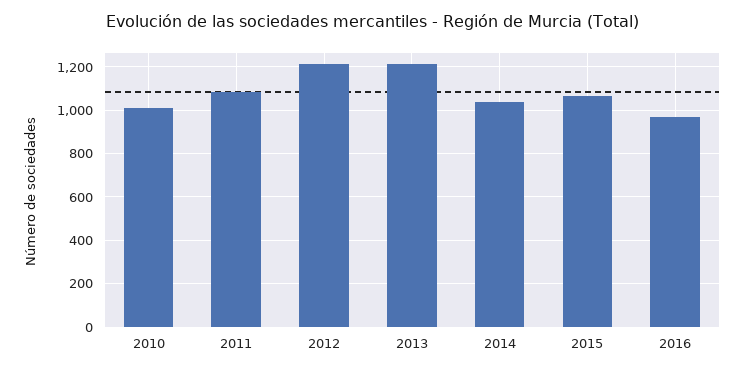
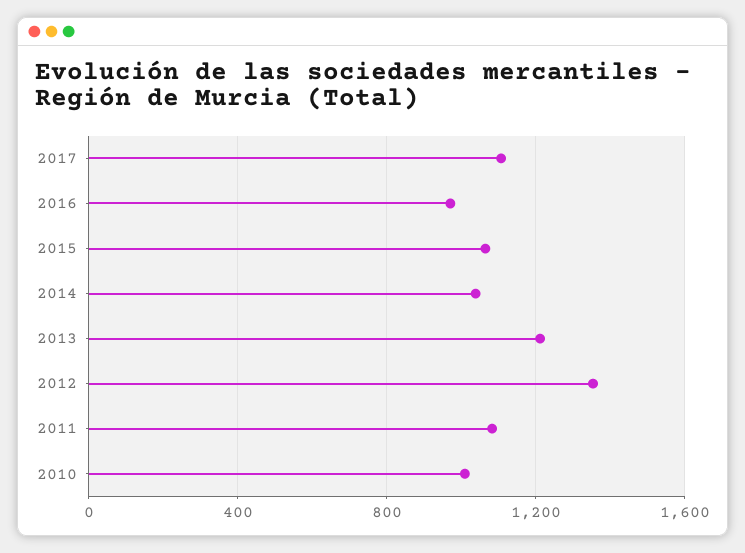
2012: 1200 -> 1350
2017: none -> 1100

